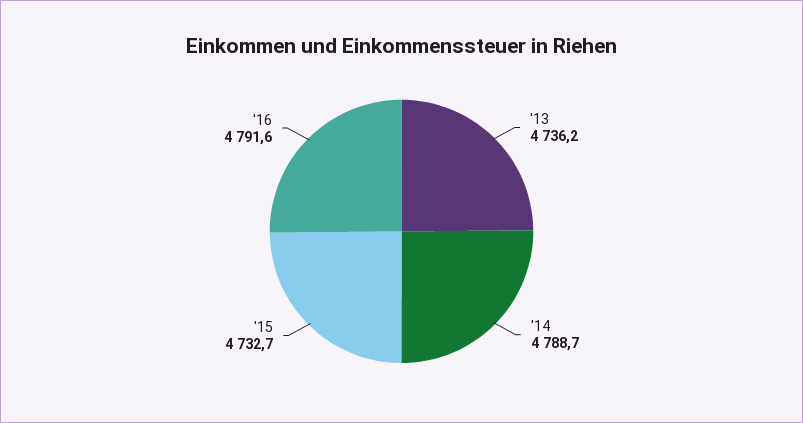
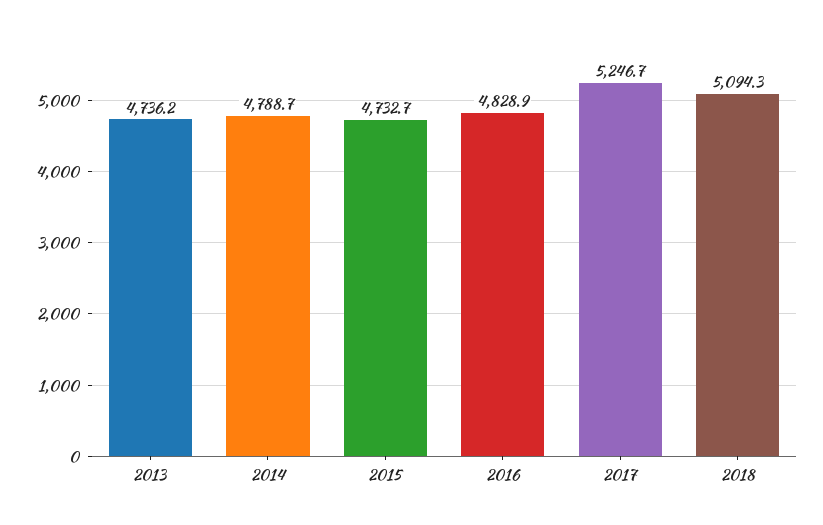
'16: 4791.6 -> 4828.9
2017: none -> 5246.7
2018: none -> 5094.3

